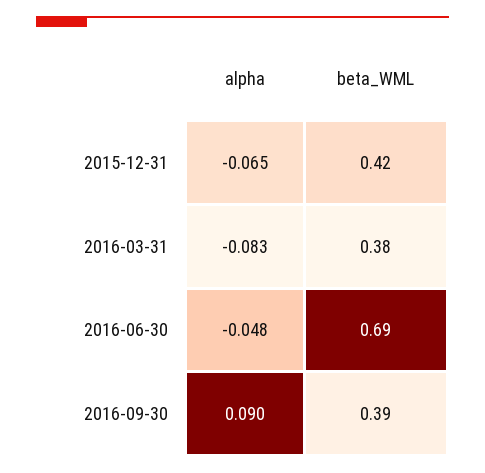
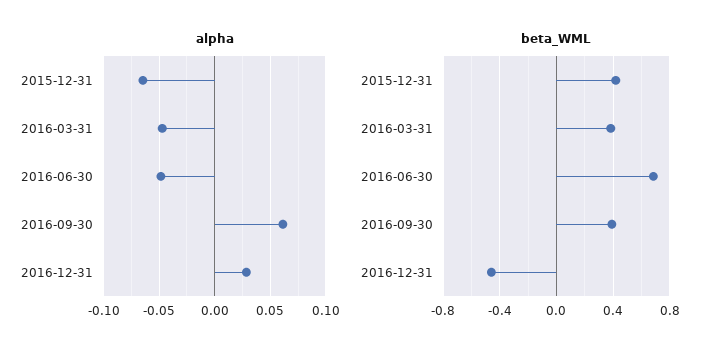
alpha, 2016-03-31: -0.083 -> -0.05
alpha, 2016-09-30: 0.09 -> 0.06
alpha, 2016-12-31: none -> 0.03
beta_WML, 2016-12-31: none -> -0.45

